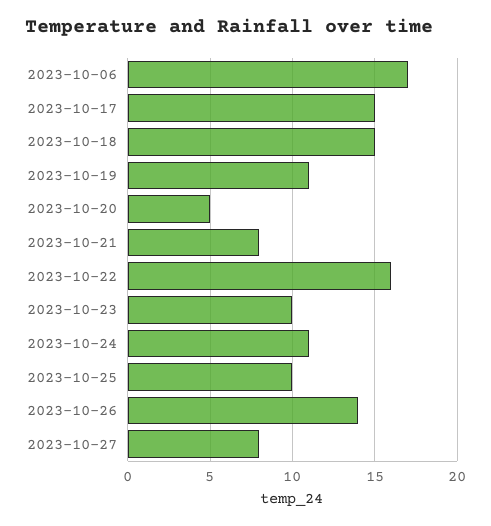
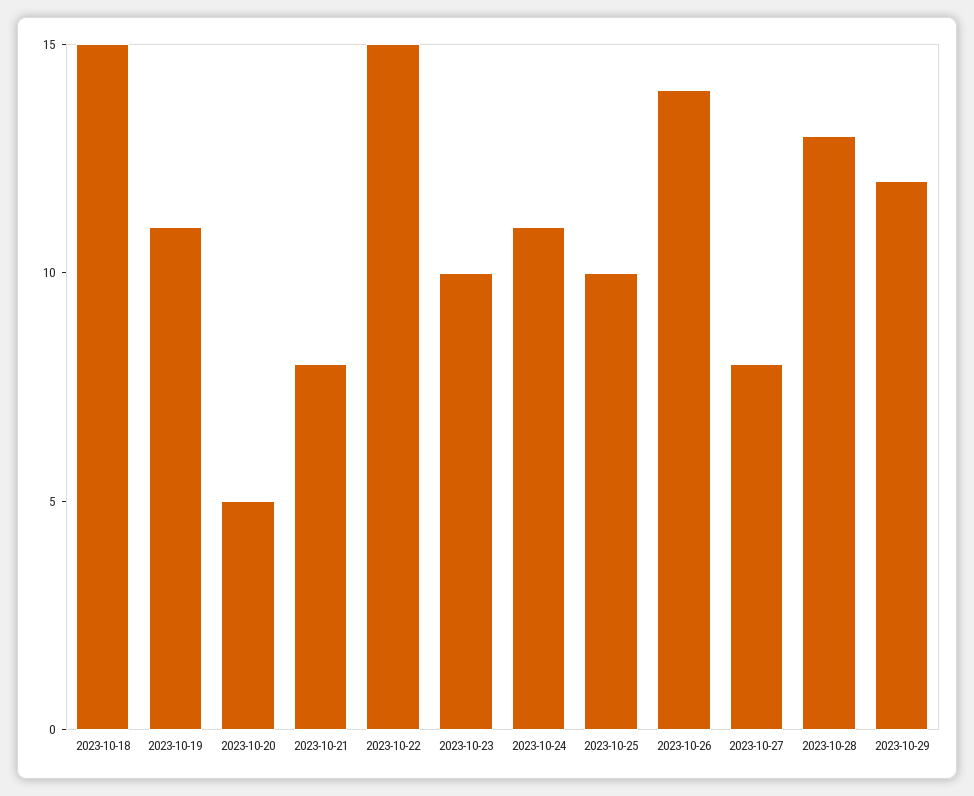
2023-10-06: 17 -> none
2023-10-17: 15 -> none
2023-10-22: 16 -> 15
2023-10-28: none -> 13
2023-10-29: none -> 12

